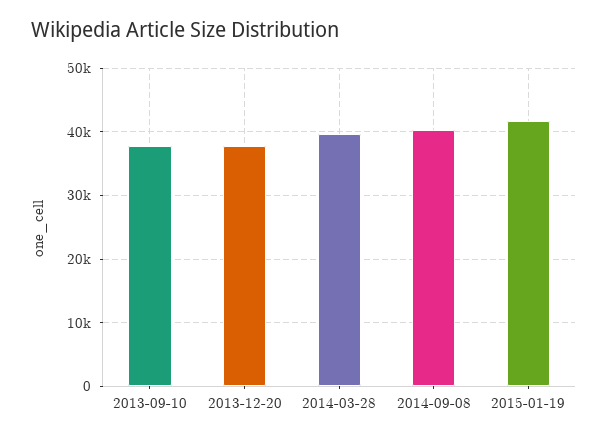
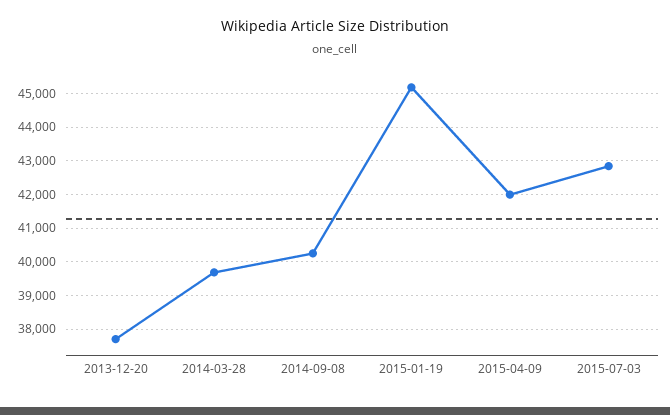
2013-09-10: 38000 -> none
2015-01-19: 42000 -> 45200
2015-04-09: none -> 42000
2015-07-03: none -> 42800

